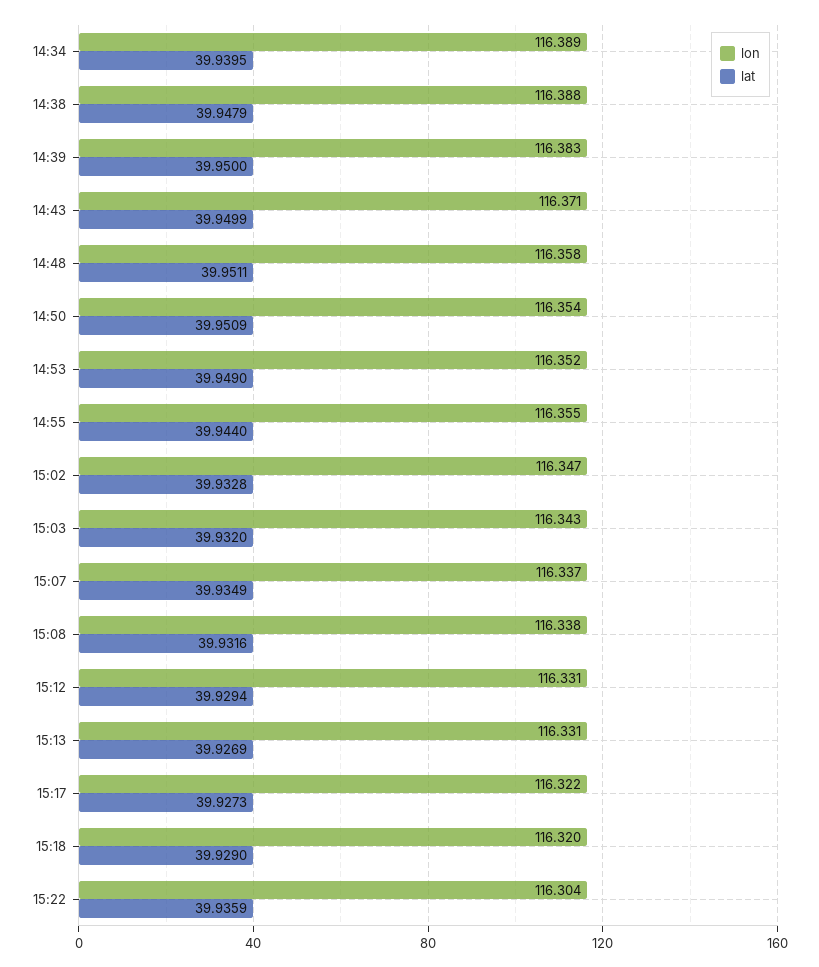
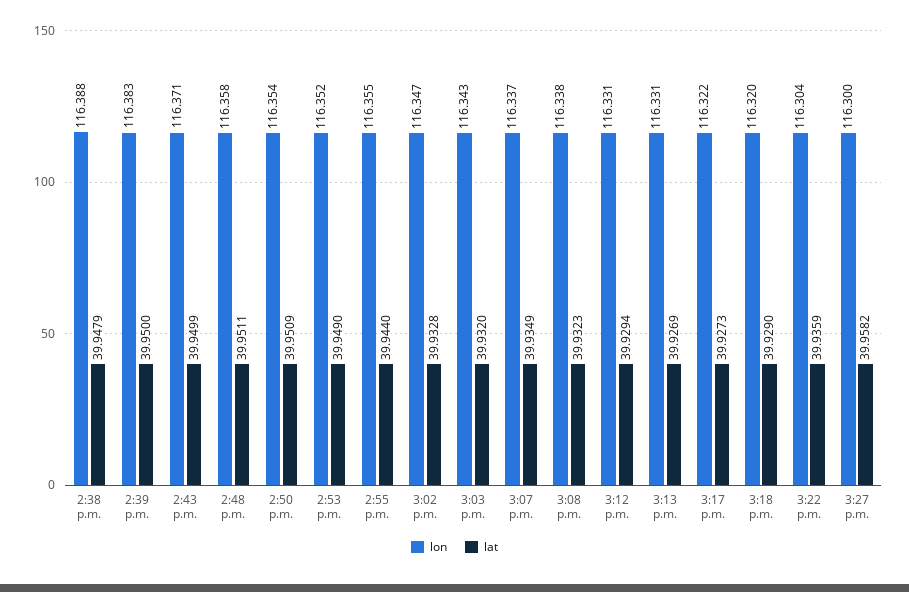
lon, 14:34: 116.389 -> none
lat, 14:34: 39.9395 -> none
lat, 15:08: 39.9316 -> 39.9323
lon, 3:27 p.m.: none -> 116.3
lat, 3:27 p.m.: none -> 39.9582

